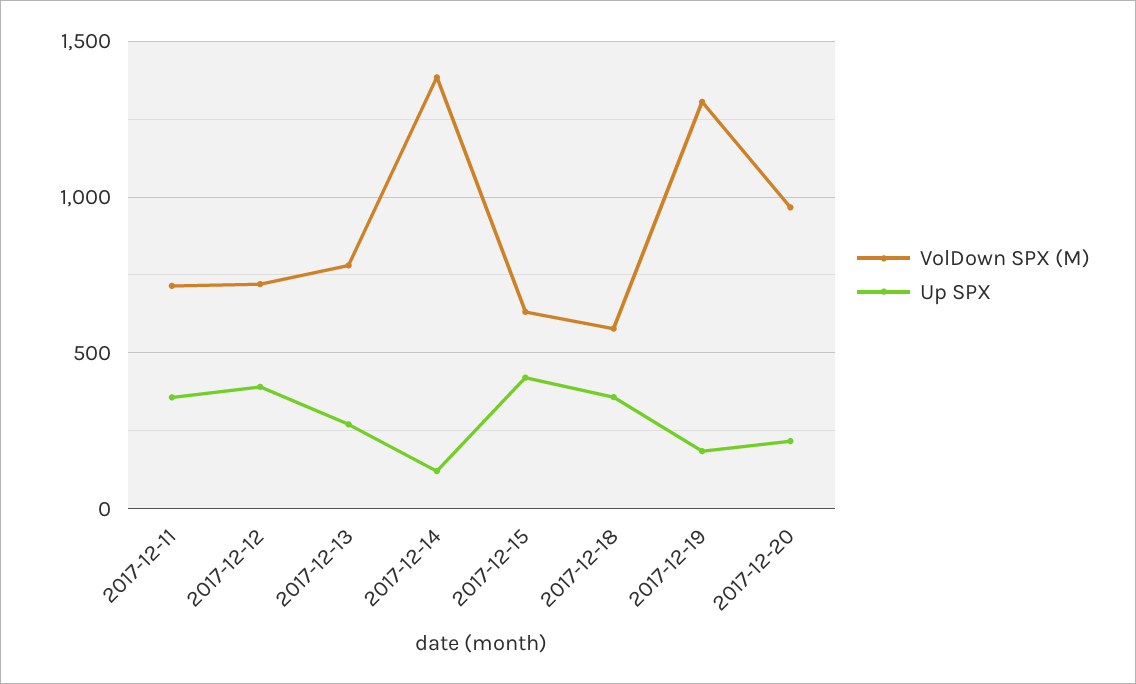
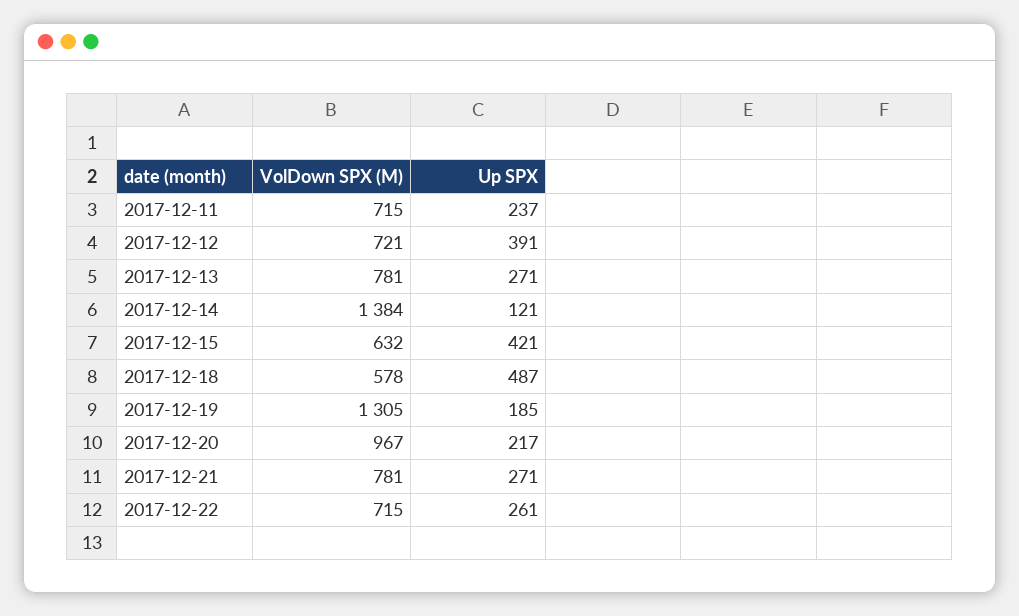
Up SPX, 2017-12-11: 350 -> 237
Up SPX, 2017-12-18: 350 -> 487
VolDown SPX (M), 2017-12-21: none -> 781
Up SPX, 2017-12-21: none -> 271
VolDown SPX (M), 2017-12-22: none -> 715
Up SPX, 2017-12-22: none -> 261

